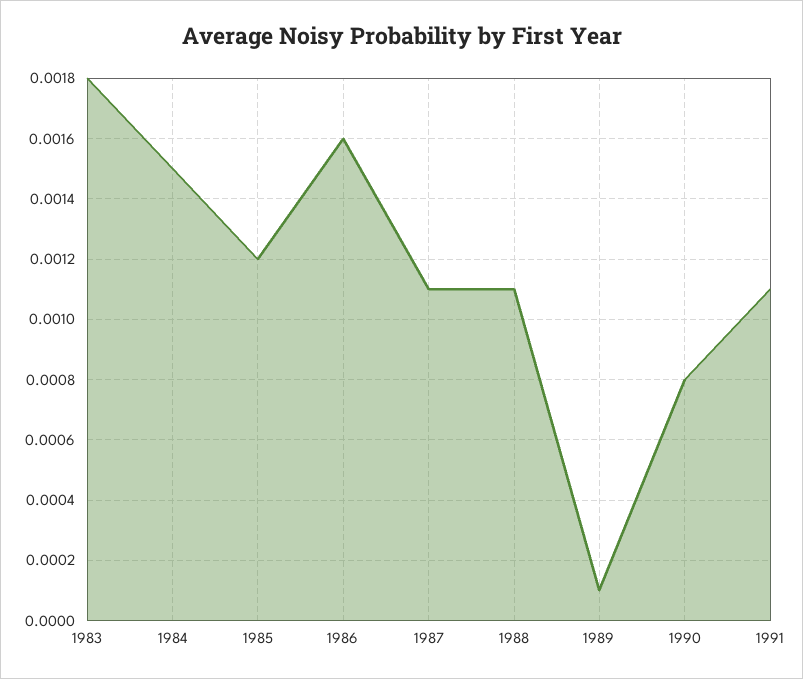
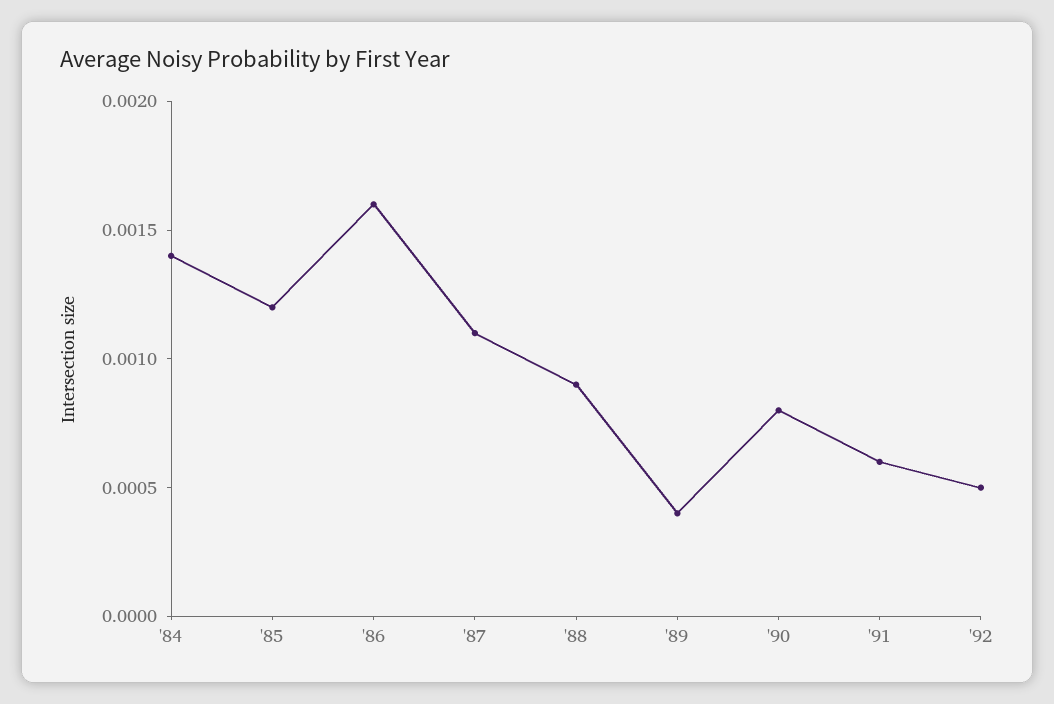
1983: 0.0018 -> none
1984: 0.0015 -> 0.0014
1988: 0.0011 -> 0.0009
1989: 0.0001 -> 0.0004
1991: 0.0011 -> 0.0006
'92: none -> 0.0005

